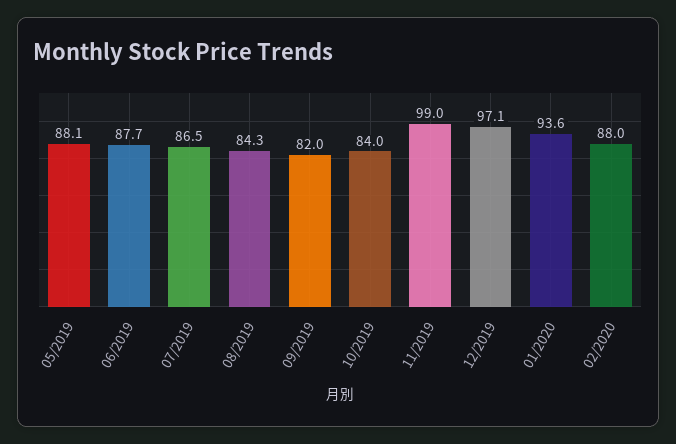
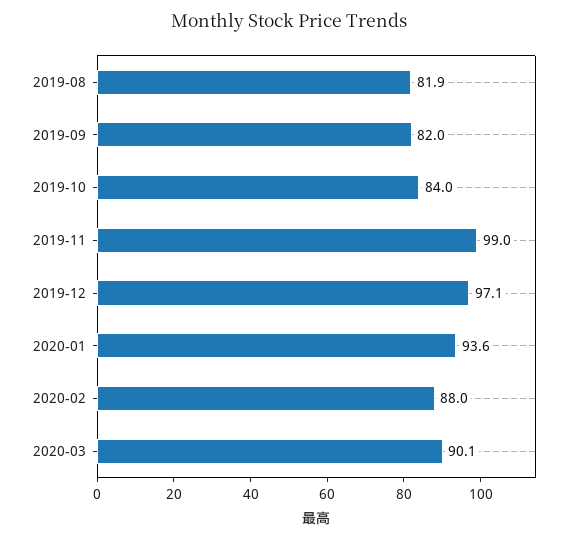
05/2019: 88.1 -> none
06/2019: 87.7 -> none
07/2019: 86.5 -> none
08/2019: 84.3 -> 81.9
2020-03: none -> 90.1

